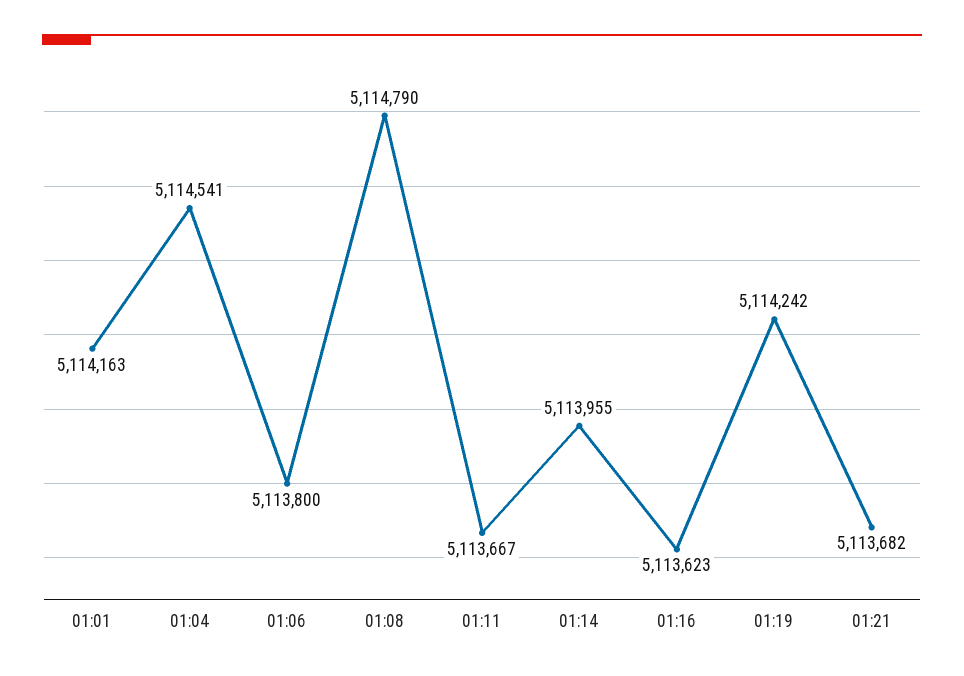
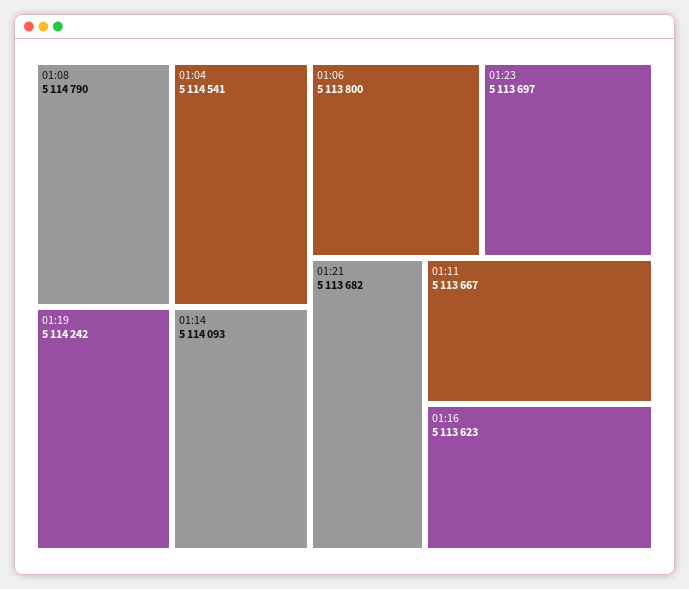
01:01: 5114163 -> none
01:14: 5113955 -> 5114093
01:23: none -> 5113697

